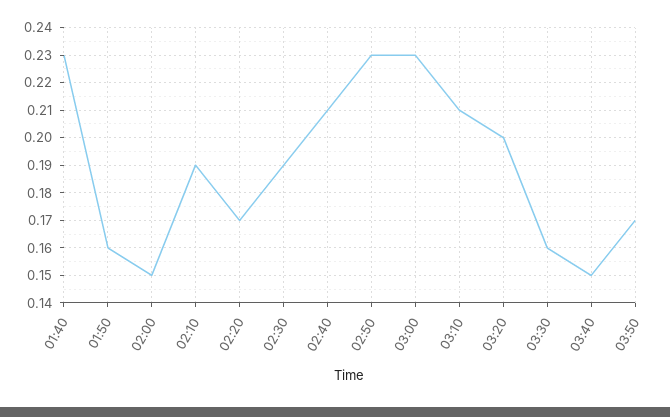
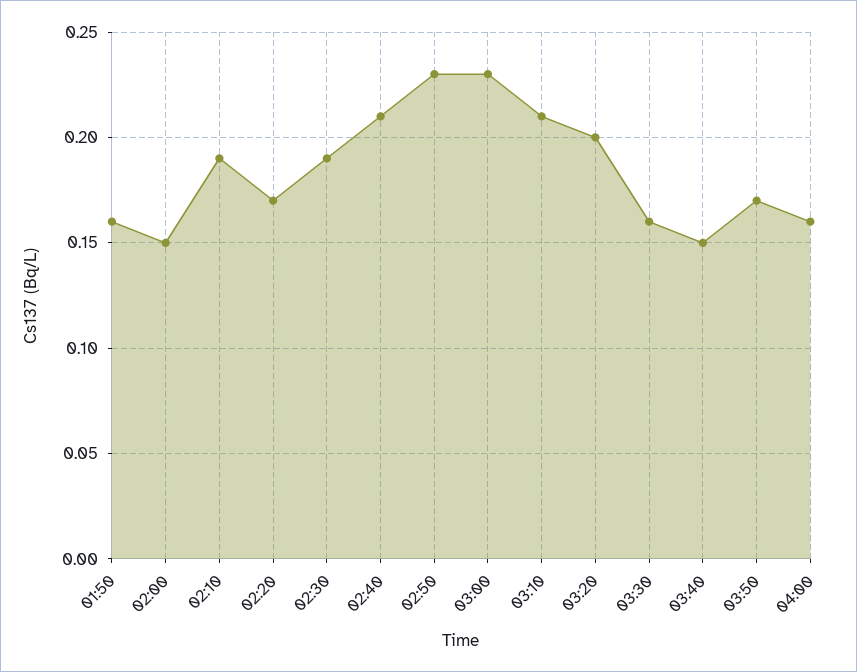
01:40: 0.23 -> none
04:00: none -> 0.16

